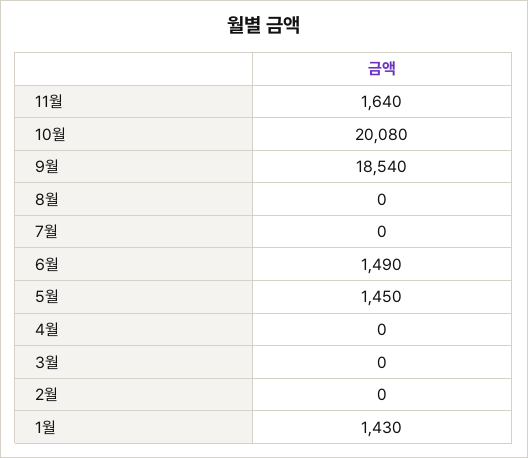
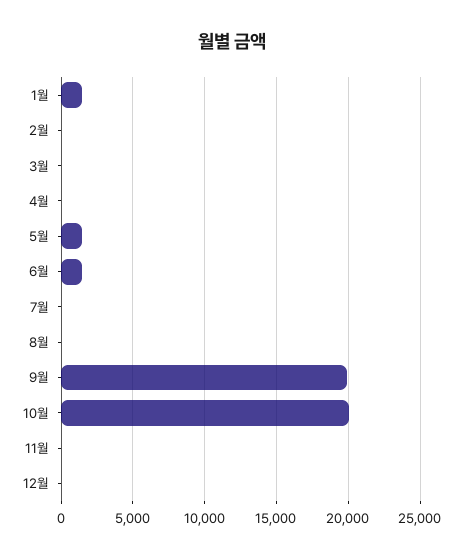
11월: 1640 -> 0
9월: 18540 -> 20000
12월: none -> 0

